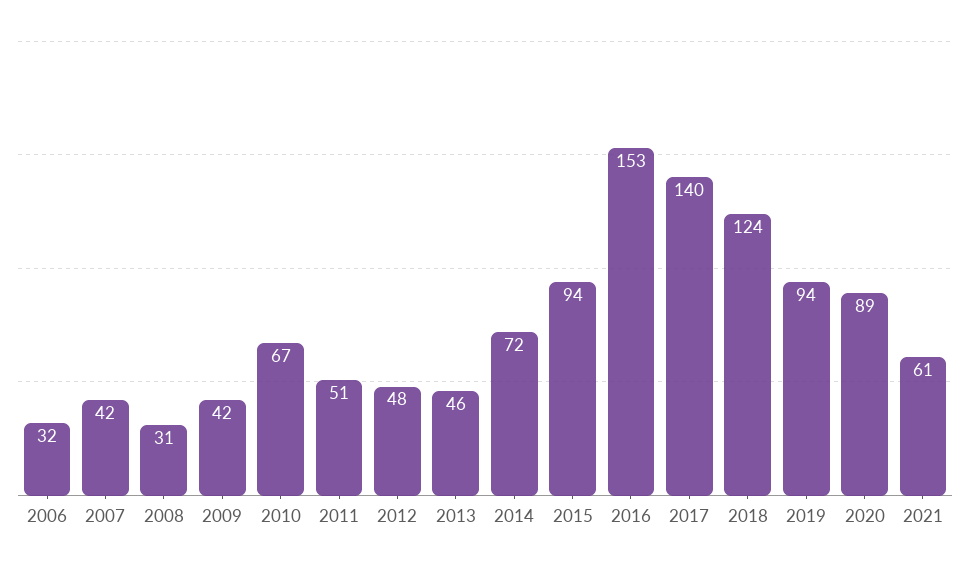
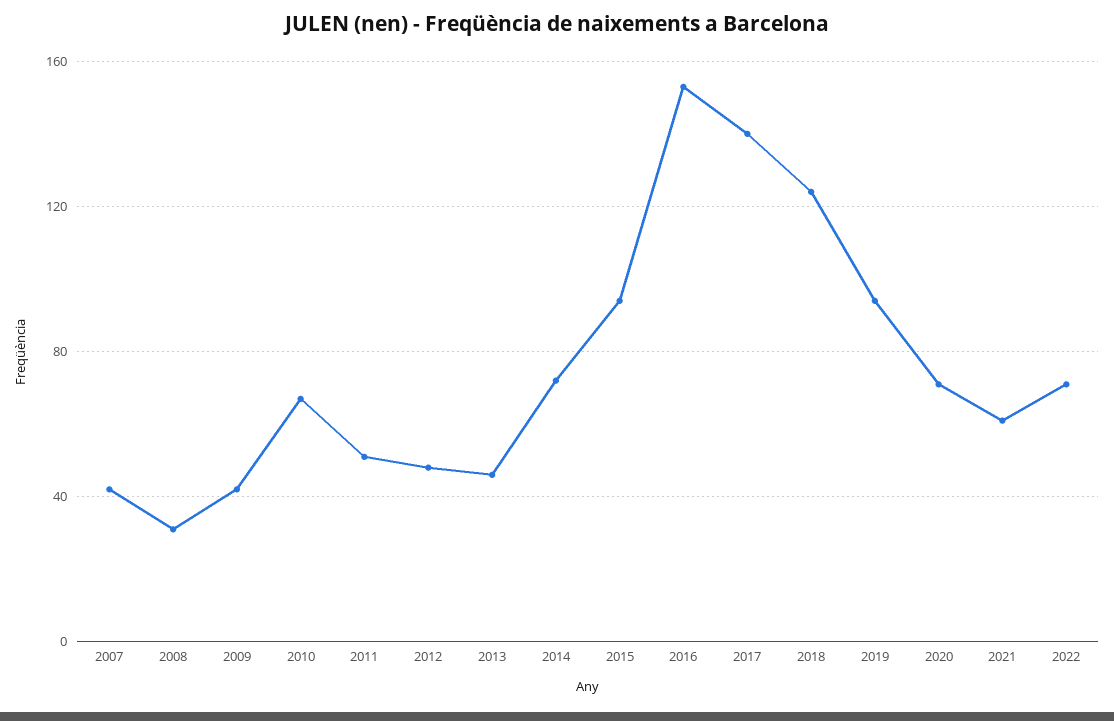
2006: 32 -> none
2020: 89 -> 70
2022: none -> 70

